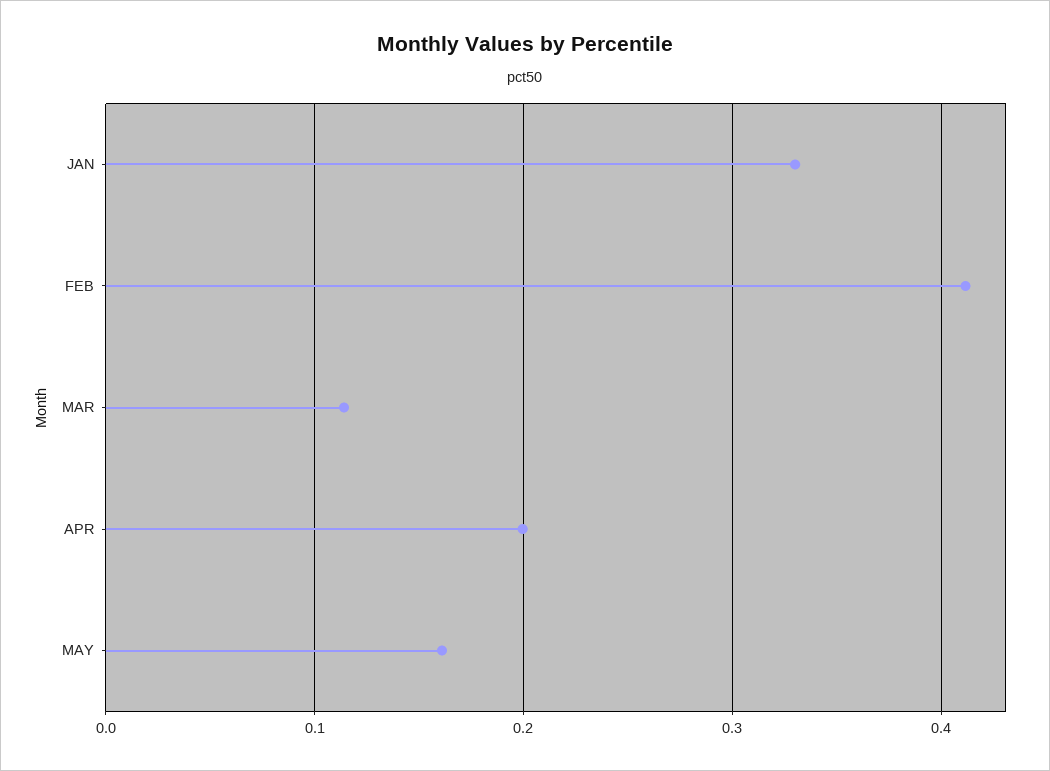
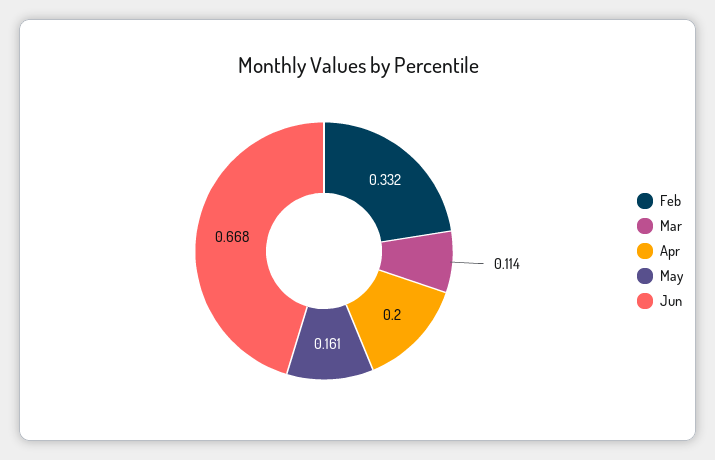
JAN: 0.33 -> none
FEB: 0.41 -> 0.332
Jun: none -> 0.668

